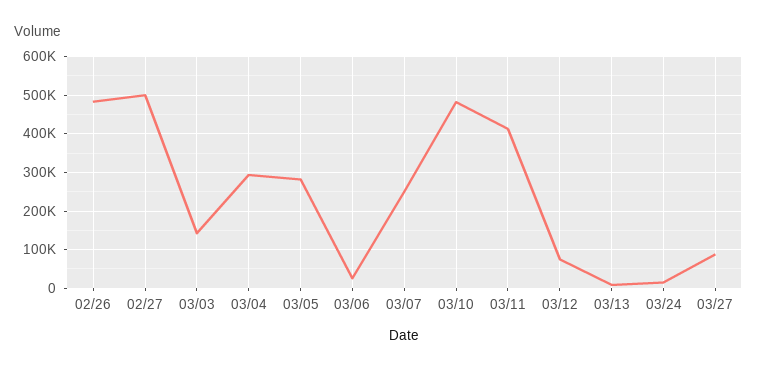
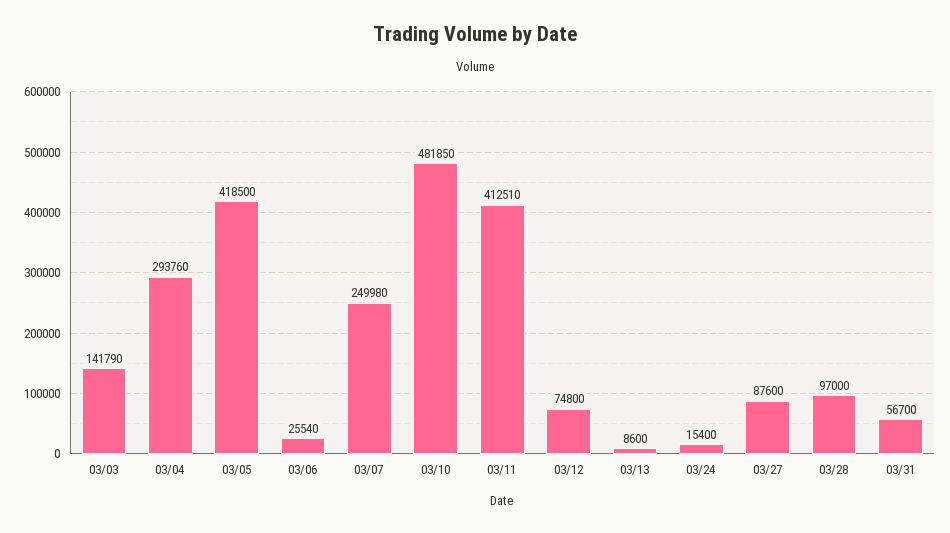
02/26: 480000 -> none
02/27: 500000 -> none
03/05: 280000 -> 418500
03/28: none -> 97000
03/31: none -> 56700

